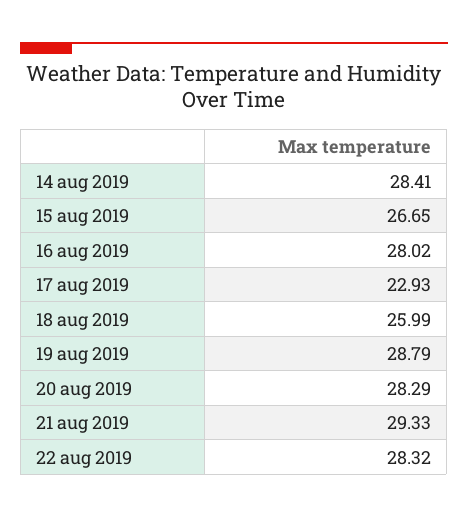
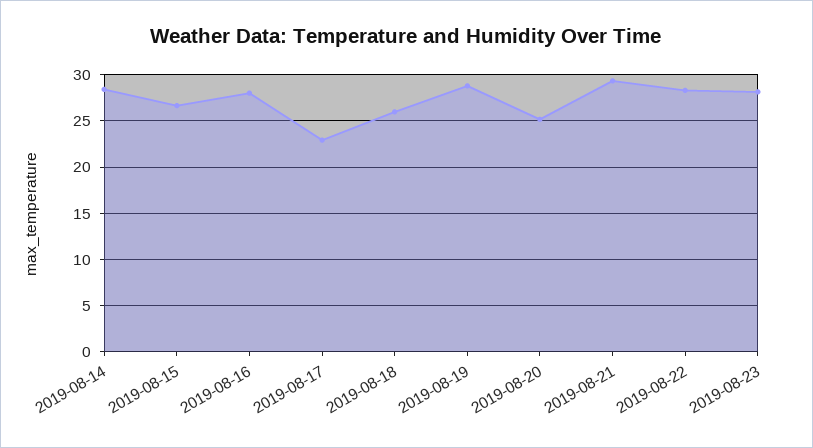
20 aug 2019: 28.29 -> 25
2019-08-23: none -> 28

